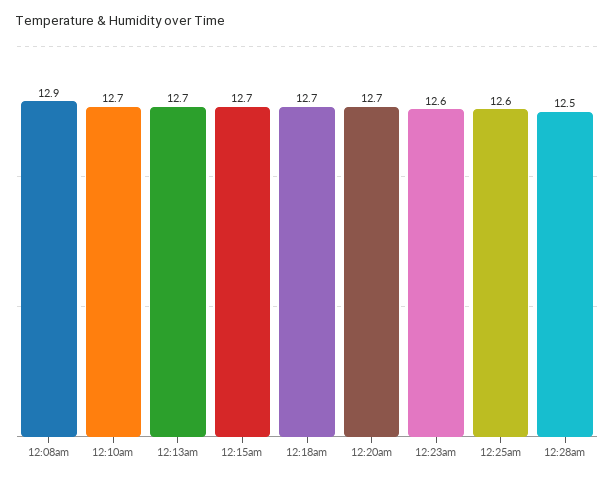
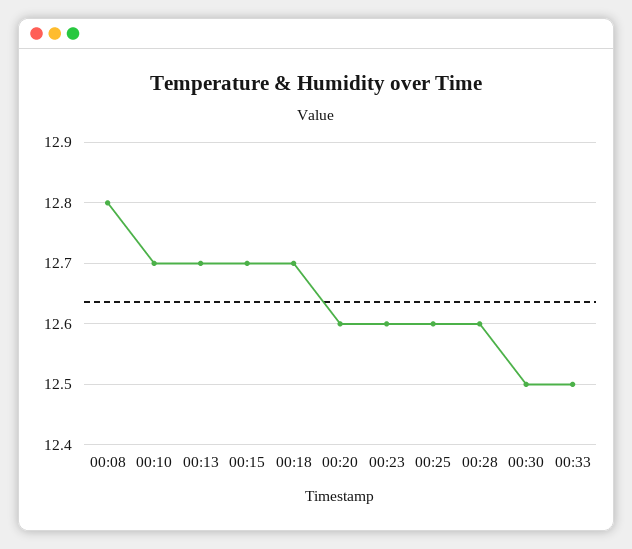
12:08am: 12.9 -> 12.8
12:20am: 12.7 -> 12.6
12:28am: 12.5 -> 12.6
00:30: none -> 12.5
00:33: none -> 12.5

